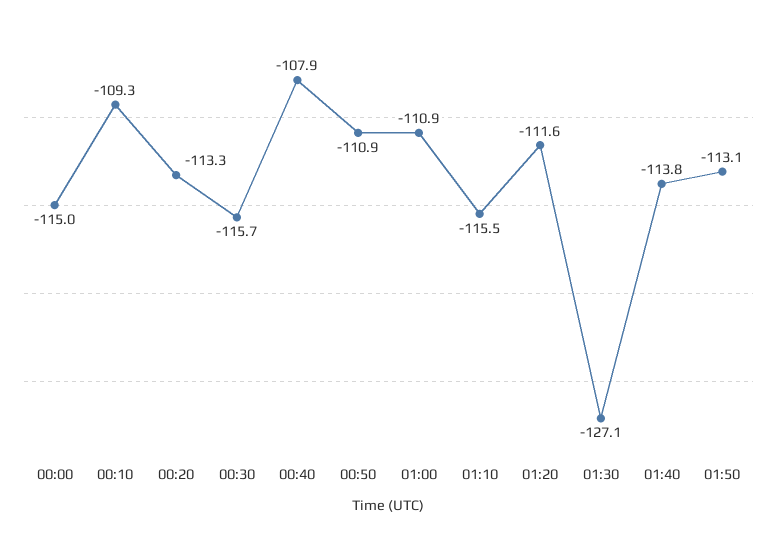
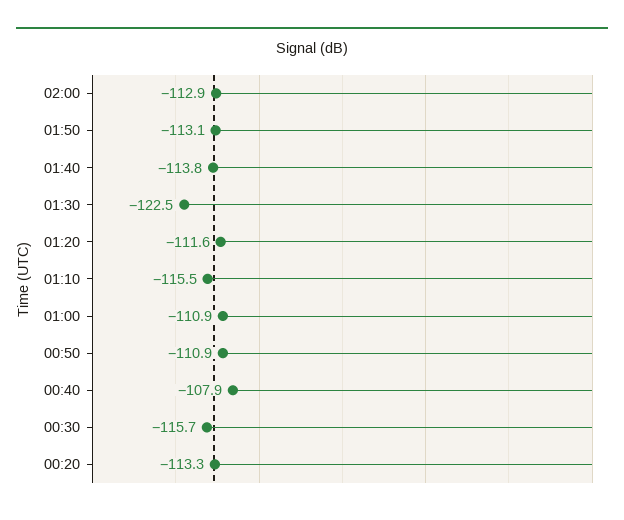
00:00: -115 -> none
00:10: -109.3 -> none
01:30: -127.1 -> -122.5
02:00: none -> -112.9

